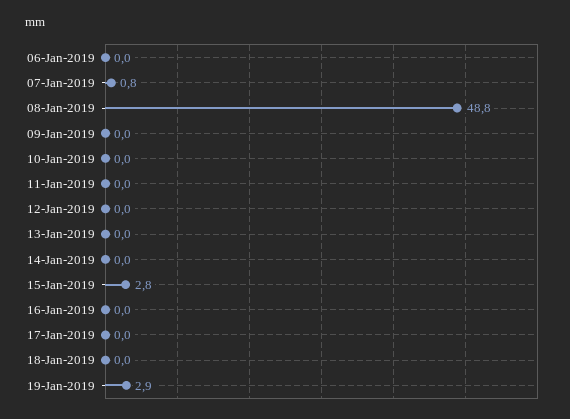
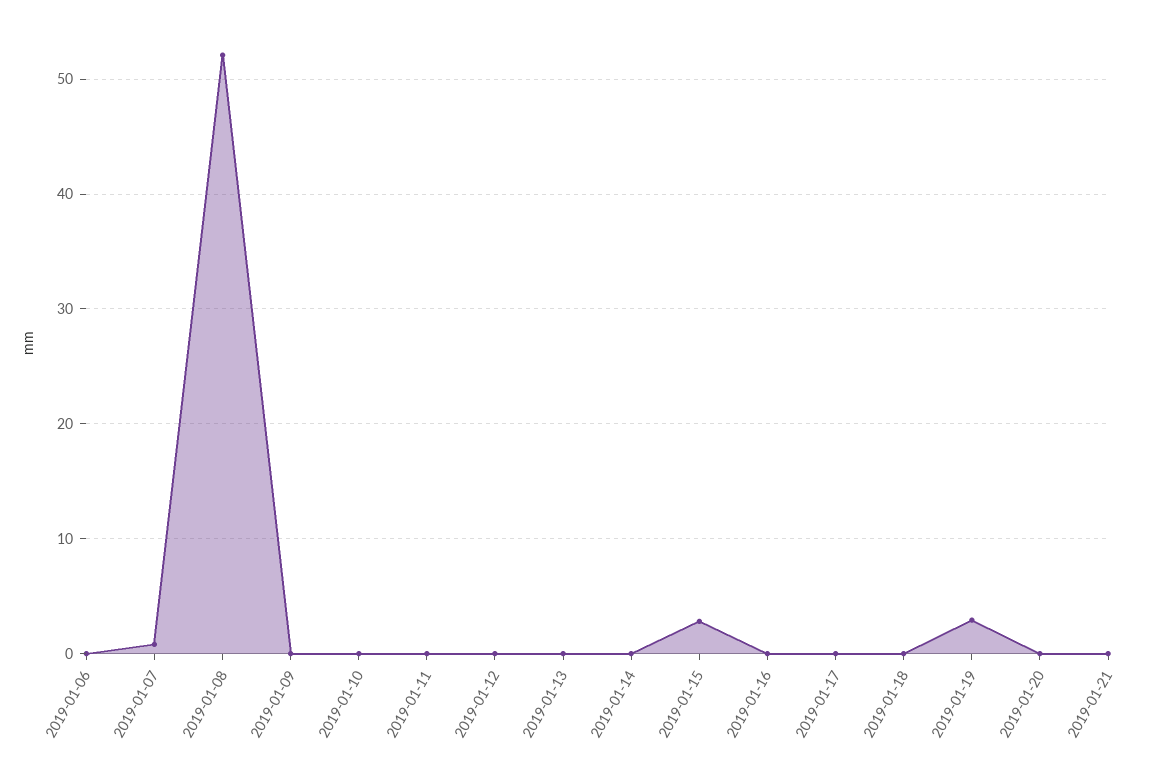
08-Jan-2019: 48.8 -> 52
2019-01-20: none -> 0
2019-01-21: none -> 0

